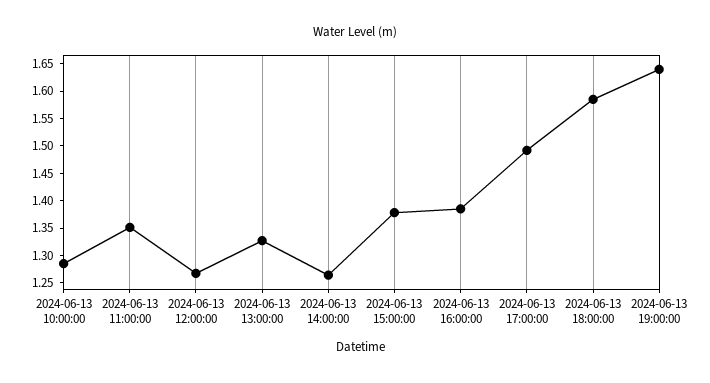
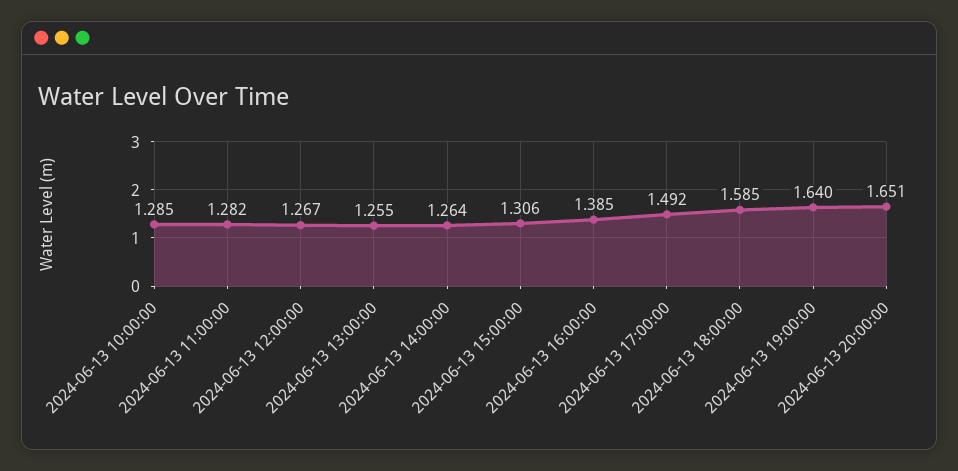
2024-06-13 11:00:00: 1.35 -> 1.282
2024-06-13 13:00:00: 1.325 -> 1.255
2024-06-13 15:00:00: 1.375 -> 1.306
2024-06-13 20:00:00: none -> 1.651

